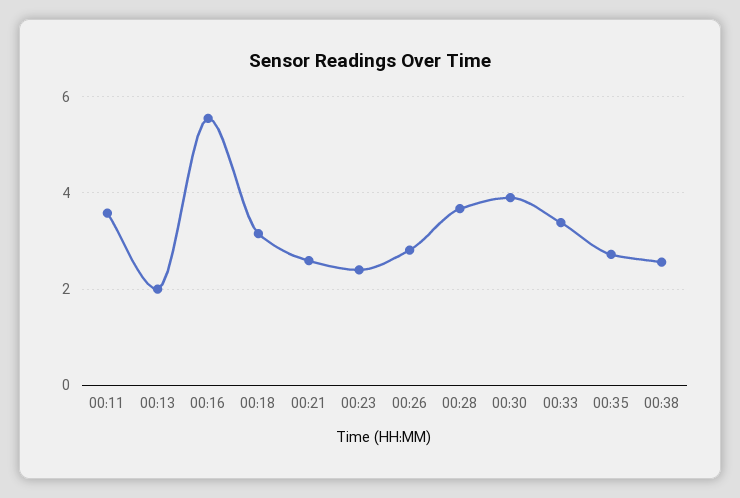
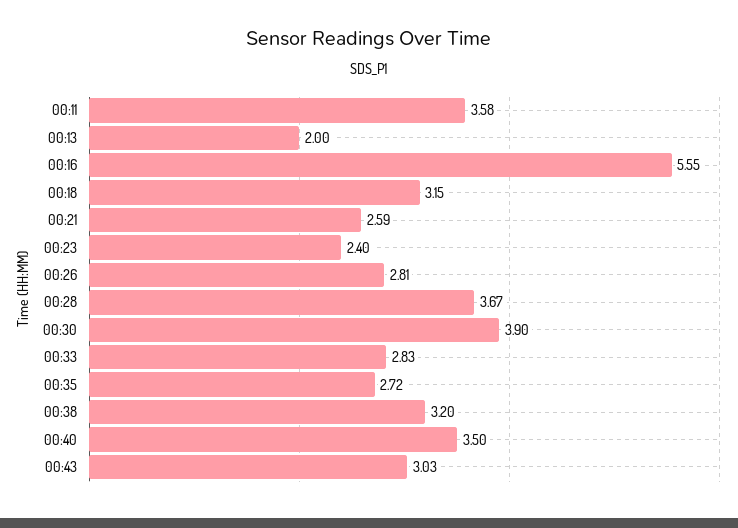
00:33: 3.4 -> 2.83
00:38: 2.6 -> 3.2
00:40: none -> 3.5
00:43: none -> 3.03

